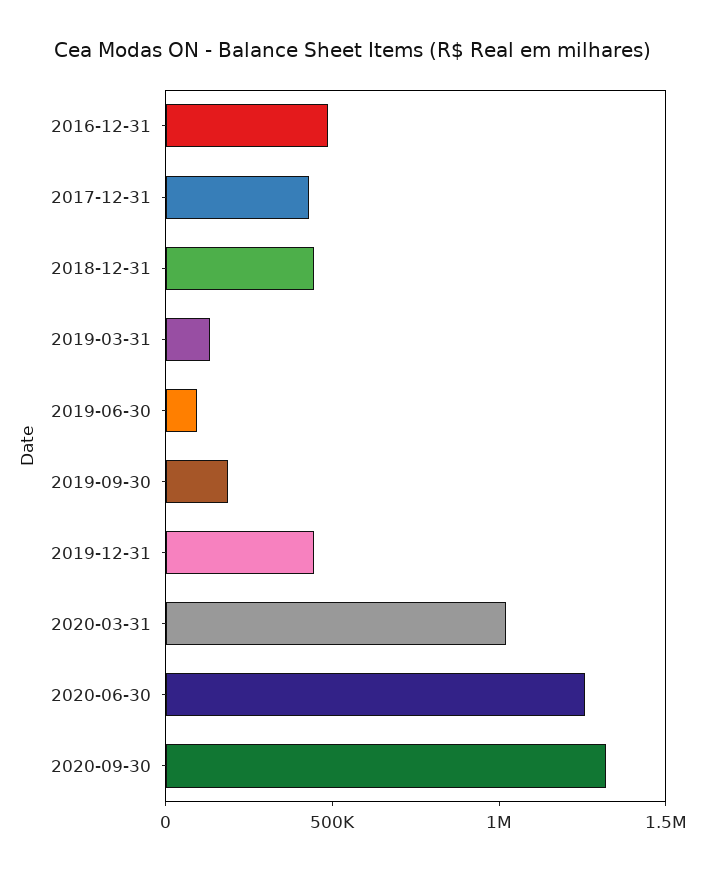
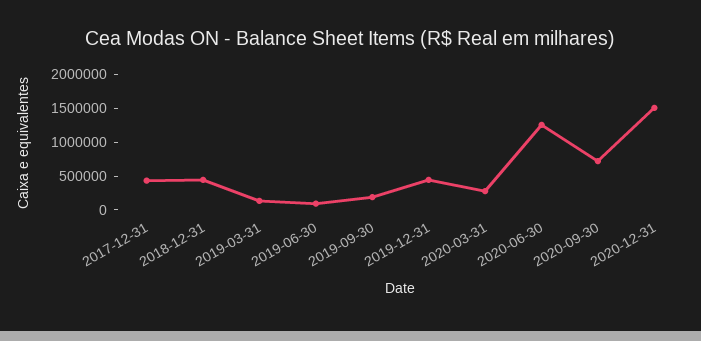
2016-12-31: 500000 -> none
2020-03-31: 1000000 -> 250000
2020-09-30: 1300000 -> 750000
2020-12-31: none -> 1500000

